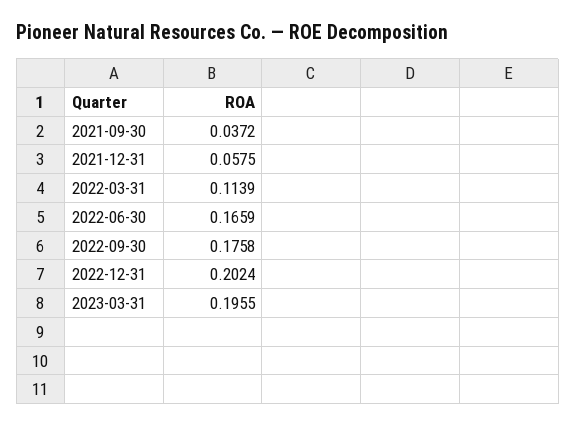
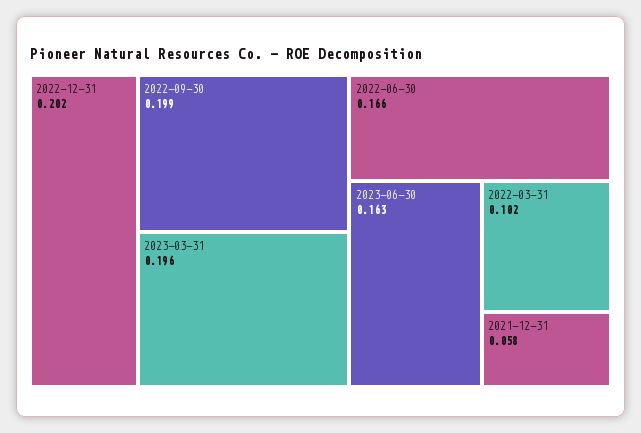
2021-09-30: 0.0372 -> none
2022-03-31: 0.1139 -> 0.102
2022-09-30: 0.1758 -> 0.199
2023-06-30: none -> 0.163

